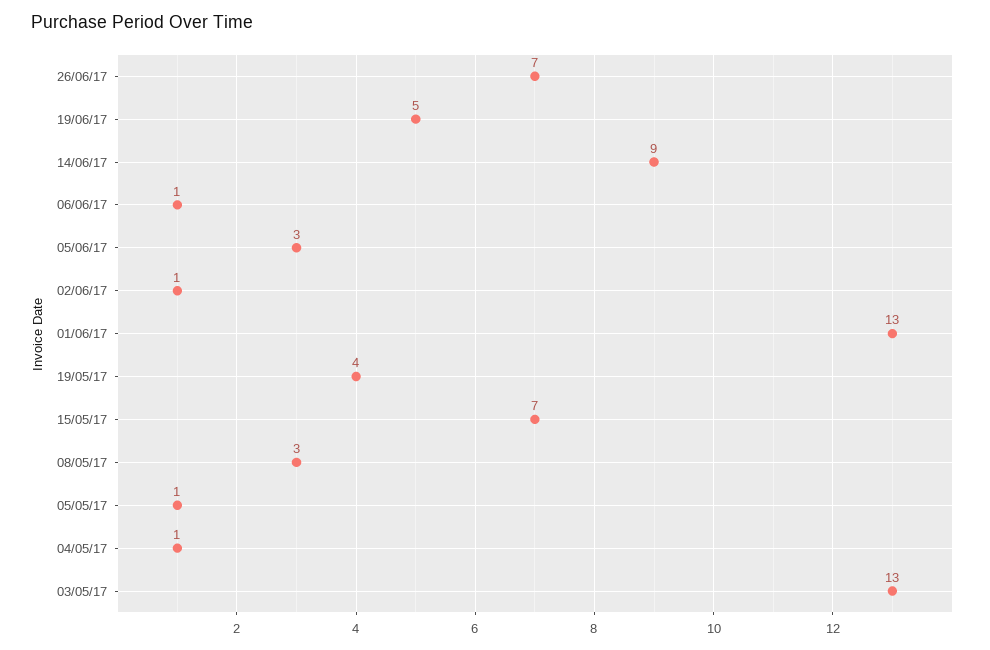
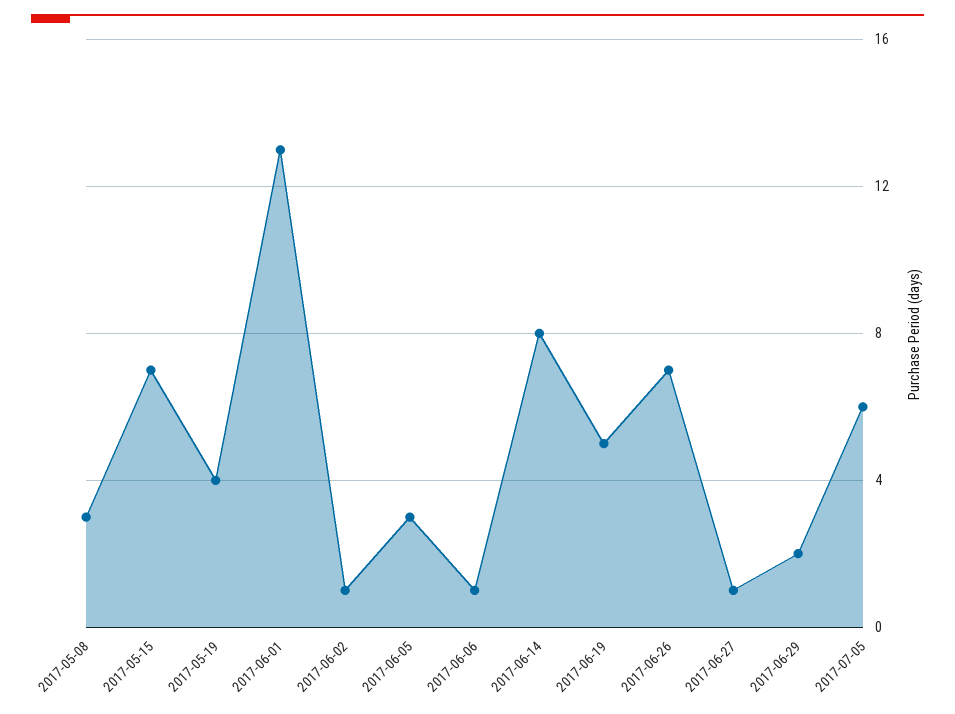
14/06/17: 9 -> 8
05/05/17: 1 -> none
04/05/17: 1 -> none
03/05/17: 13 -> none
2017-06-27: none -> 1
2017-06-29: none -> 2
2017-07-05: none -> 6

